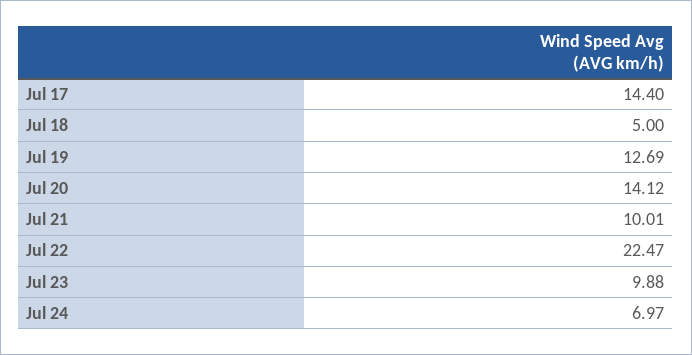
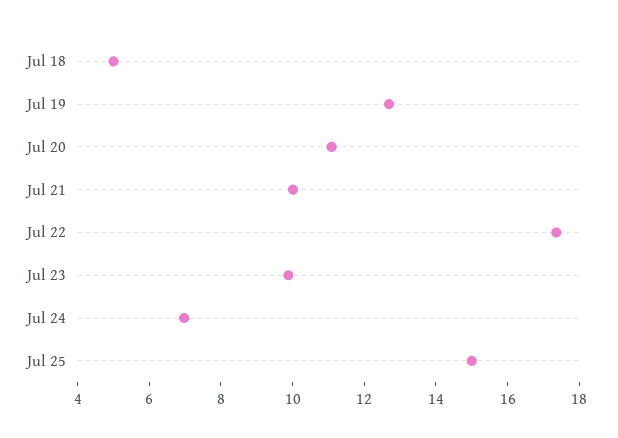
Jul 17: 14.4 -> none
Jul 20: 14.12 -> 11
Jul 22: 22.47 -> 17.5
Jul 25: none -> 15

